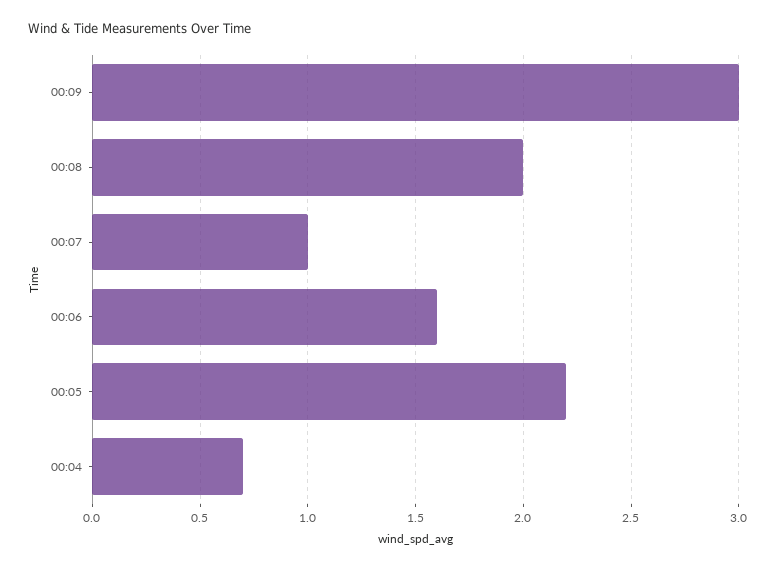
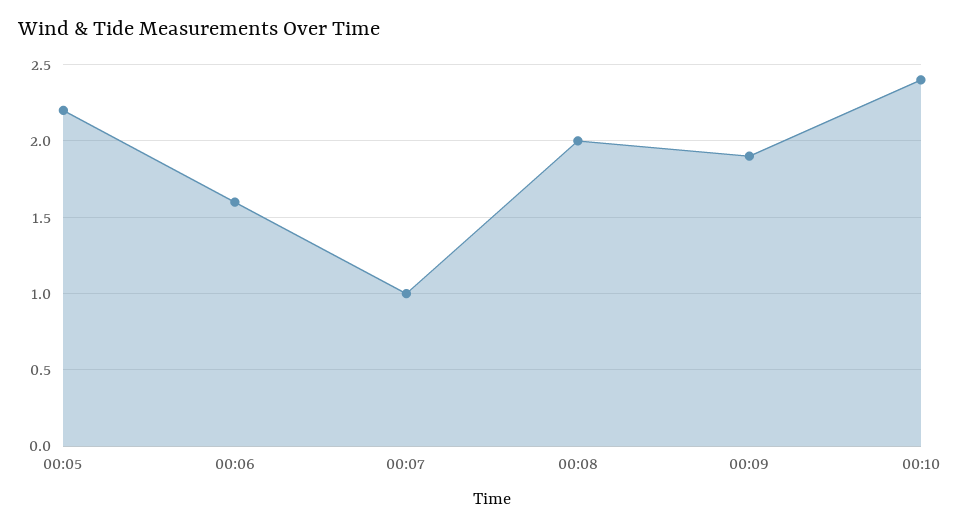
00:09: 3 -> 1.9
00:04: 0.7 -> none
00:10: none -> 2.4

